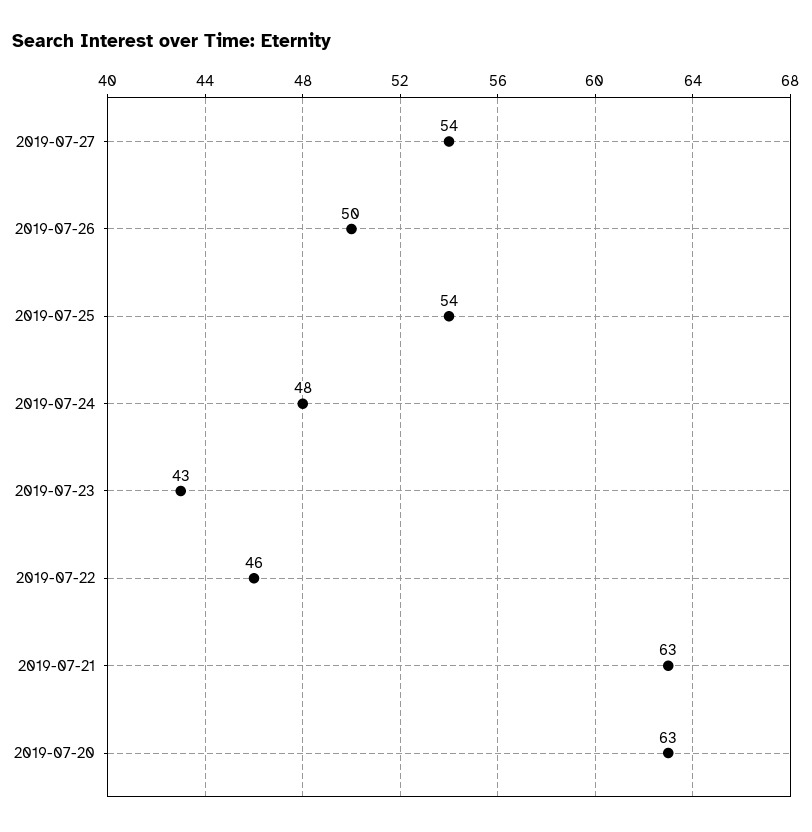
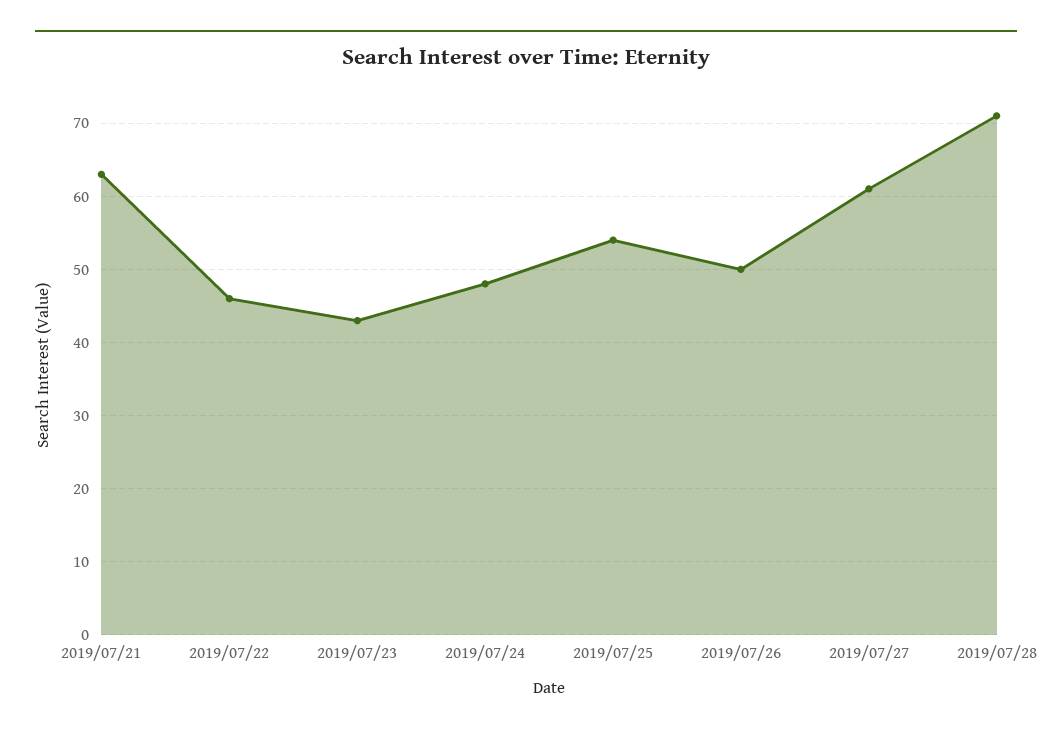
2019-07-27: 54 -> 61
2019-07-20: 63 -> none
2019/07/28: none -> 71

